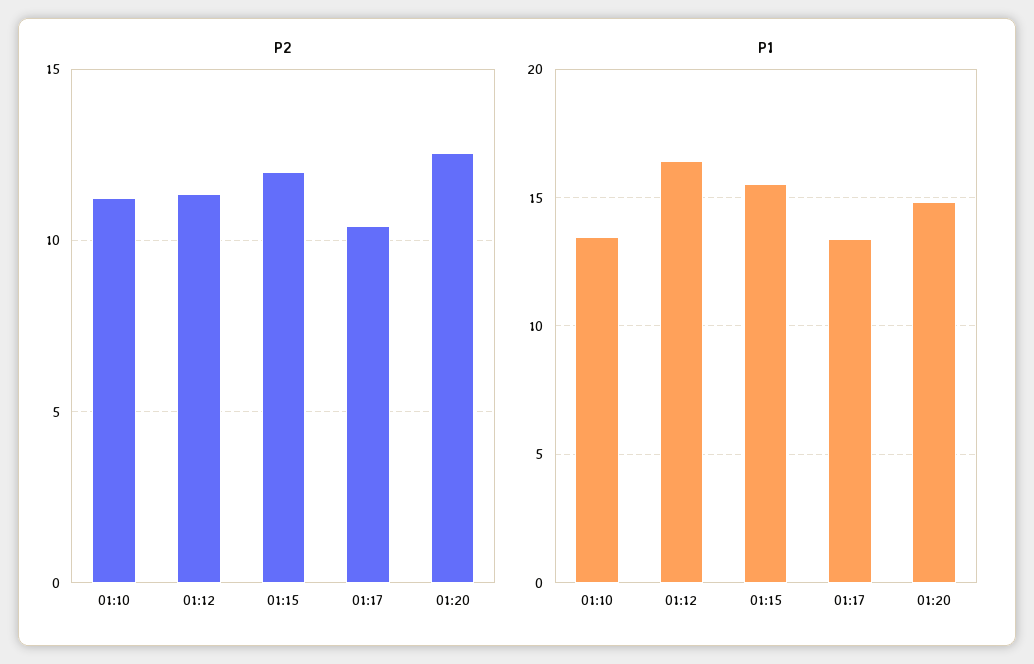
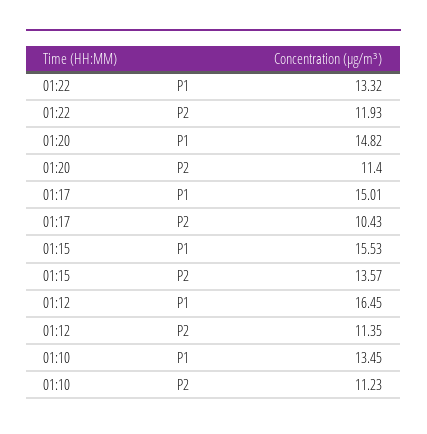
P2, 01:15: 12 -> 13.57
P2, 01:20: 12.5 -> 11.4
P1, 01:17: 13.5 -> 15.01
P1, 01:22: none -> 13.32
P2, 01:22: none -> 11.93

